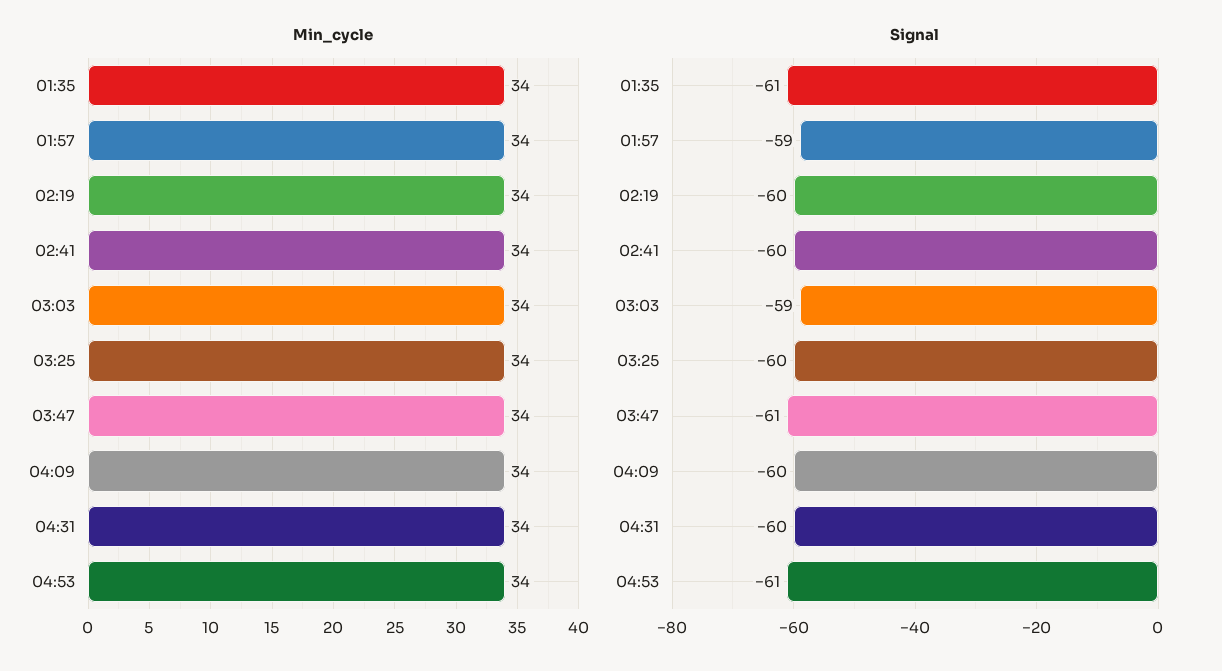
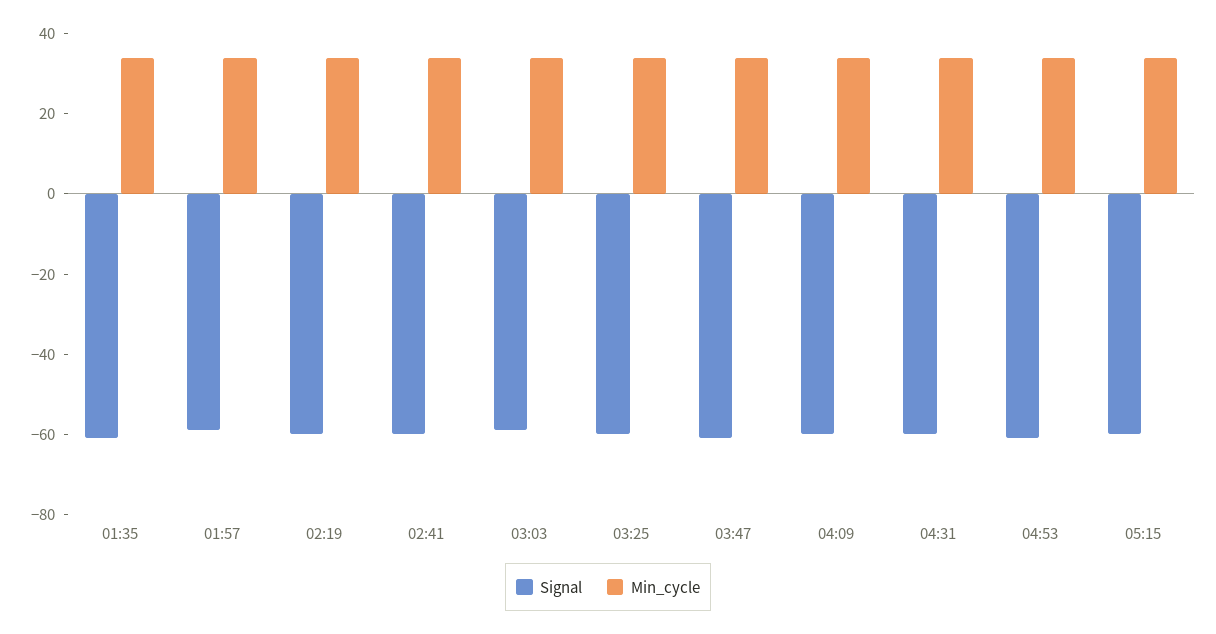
Signal, 05:15: none -> -60
Min_cycle, 05:15: none -> 35

